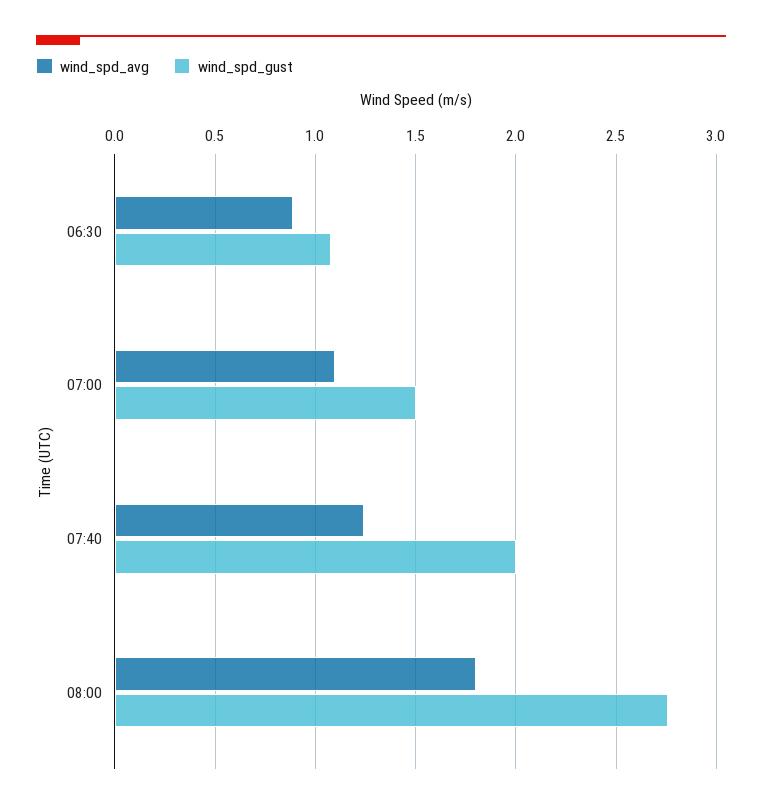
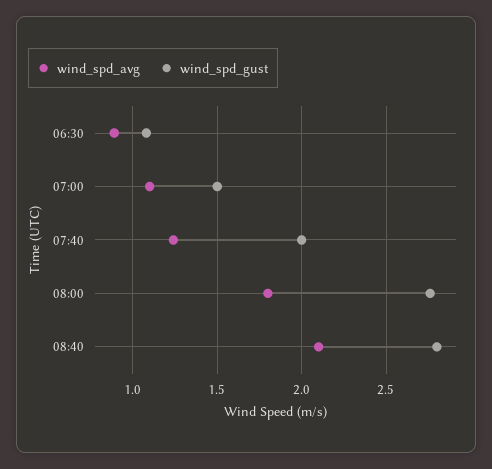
wind_spd_avg, 08:40: none -> 2.1
wind_spd_gust, 08:40: none -> 2.8

